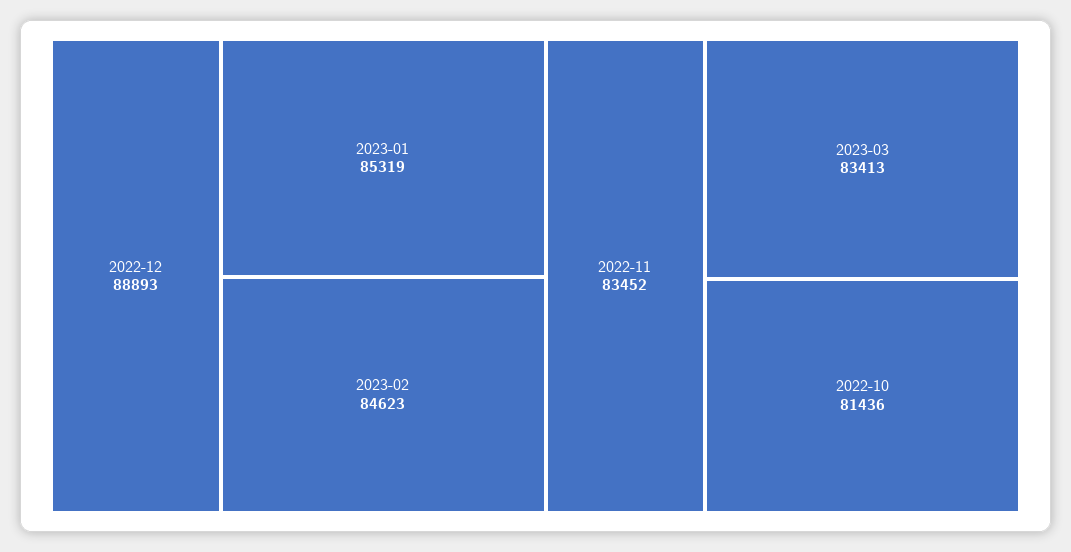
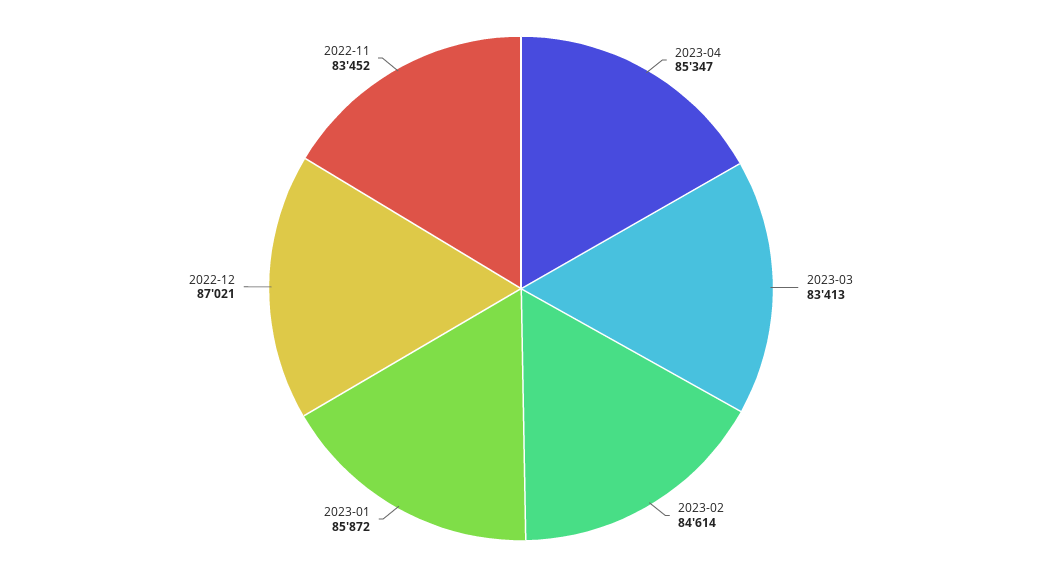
2022-12: 88893 -> 87021
2023-01: 85319 -> 85872
2023-02: 84623 -> 84614
2022-10: 81436 -> none
2023-04: none -> 85347

